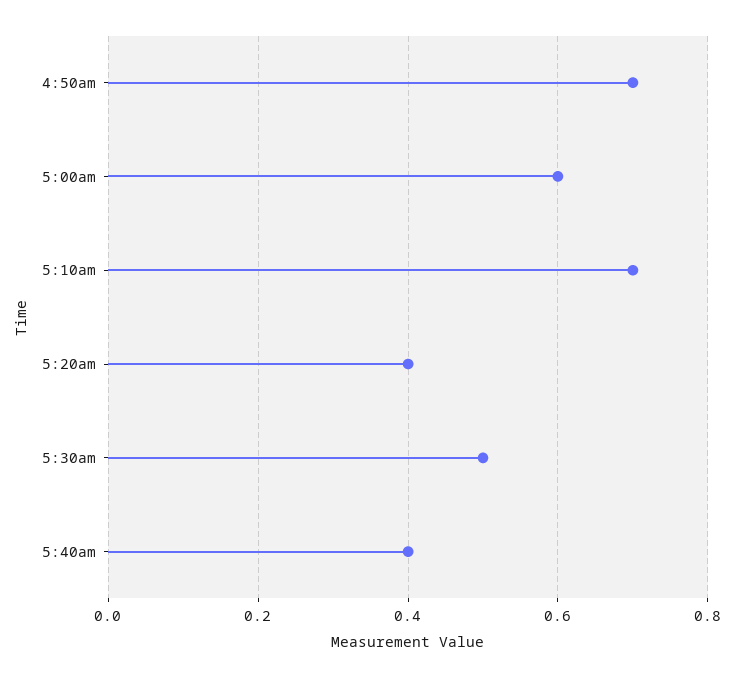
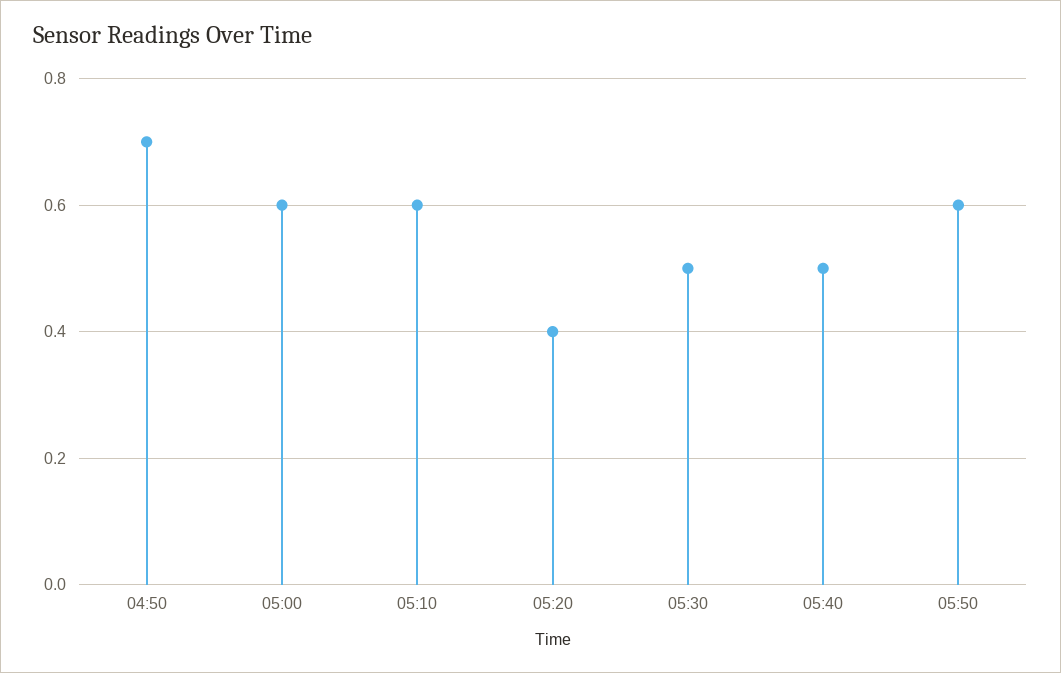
5:10am: 0.7 -> 0.6
5:40am: 0.4 -> 0.5
05:50: none -> 0.6

